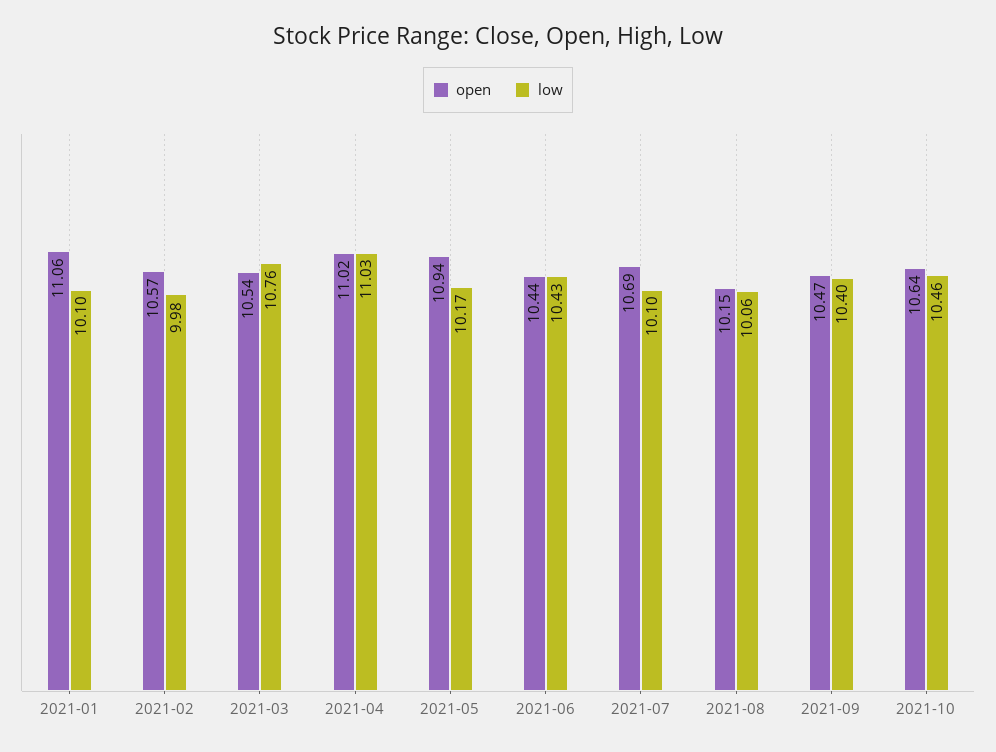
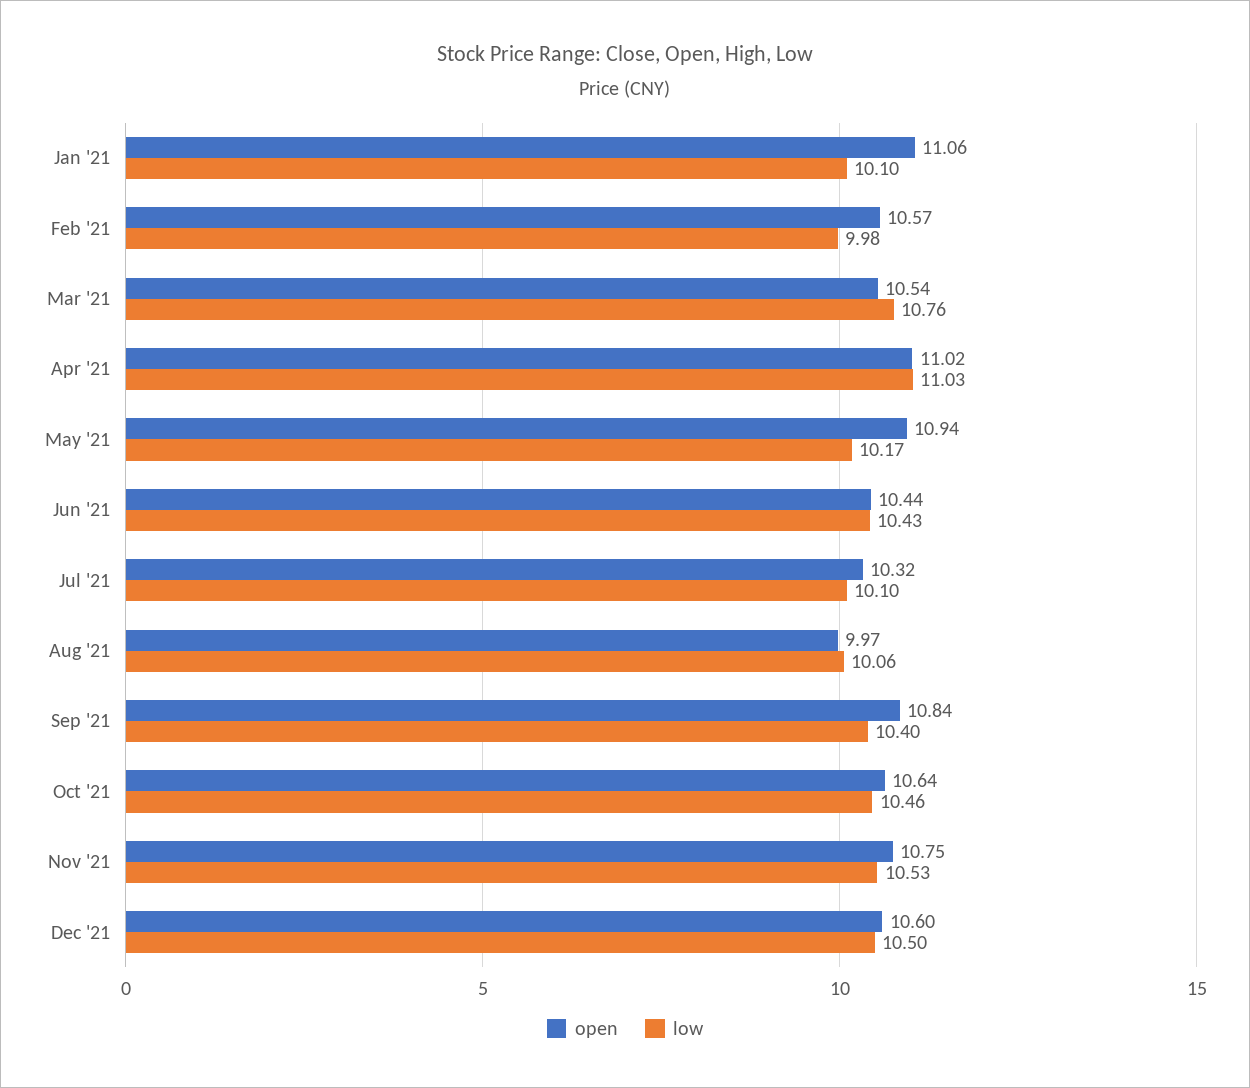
open, 2021-07: 10.69 -> 10.32
open, 2021-08: 10.15 -> 9.97
open, 2021-09: 10.47 -> 10.84
open, Nov '21: none -> 10.75
low, Nov '21: none -> 10.53
open, Dec '21: none -> 10.6
low, Dec '21: none -> 10.5

